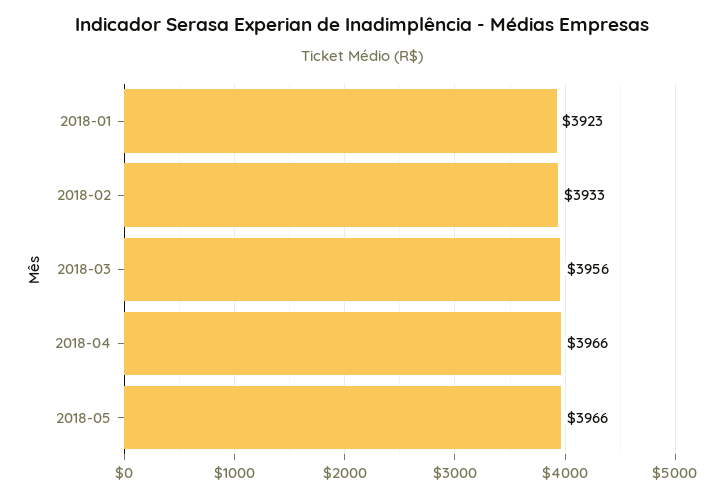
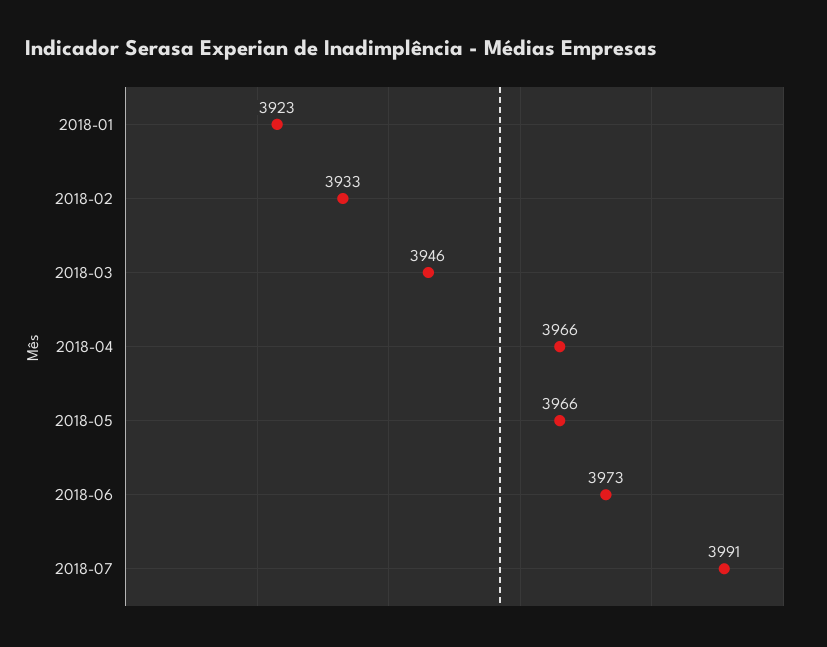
2018-03: 3956 -> 3946
2018-06: none -> 3973
2018-07: none -> 3991

